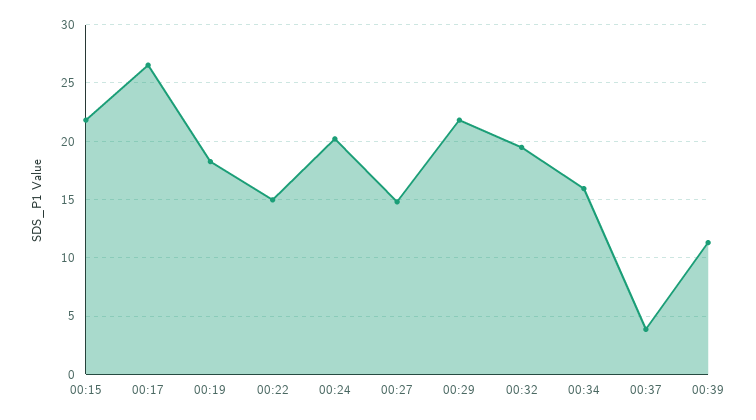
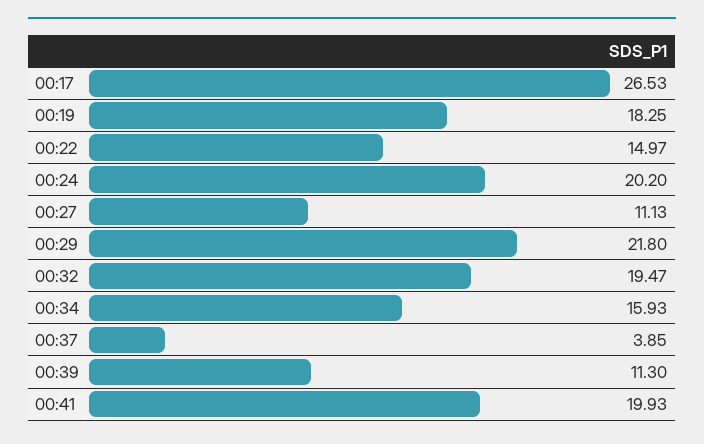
00:15: 22 -> none
00:27: 15 -> 11.13
00:41: none -> 19.93

